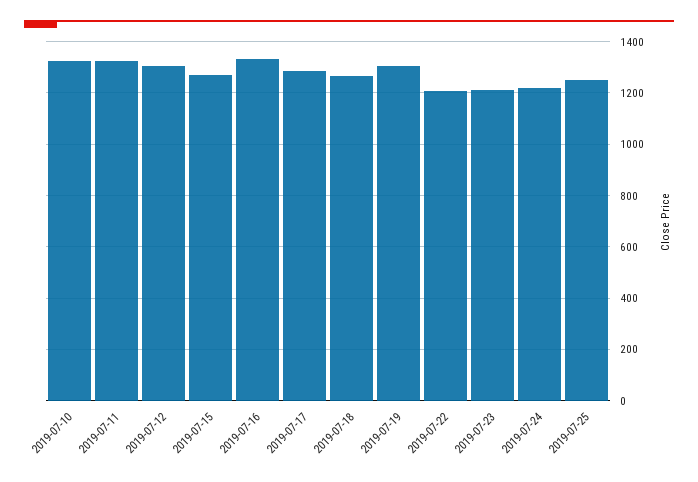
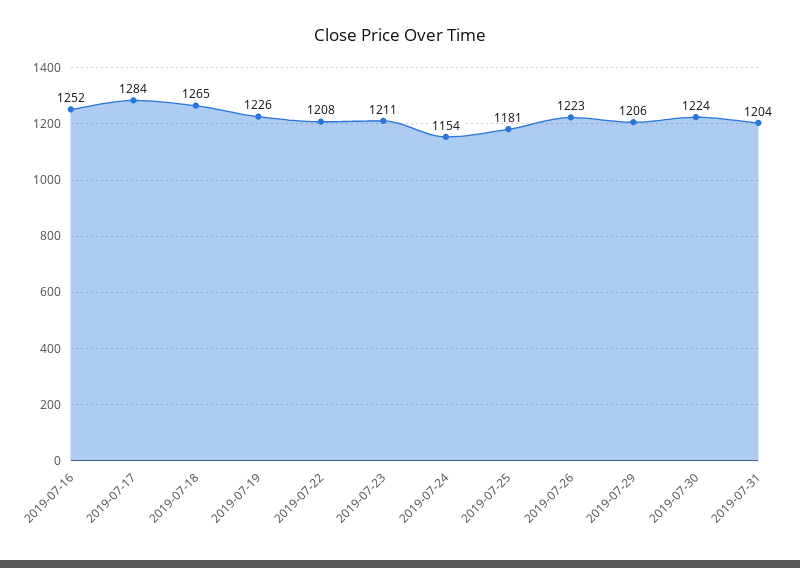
2019-07-10: 1325 -> none
2019-07-11: 1325 -> none
2019-07-12: 1300 -> none
2019-07-15: 1275 -> none
2019-07-16: 1325 -> 1252
2019-07-19: 1300 -> 1226
2019-07-24: 1225 -> 1154
2019-07-25: 1250 -> 1181
2019-07-26: none -> 1223
2019-07-29: none -> 1206
2019-07-30: none -> 1224
2019-07-31: none -> 1204

